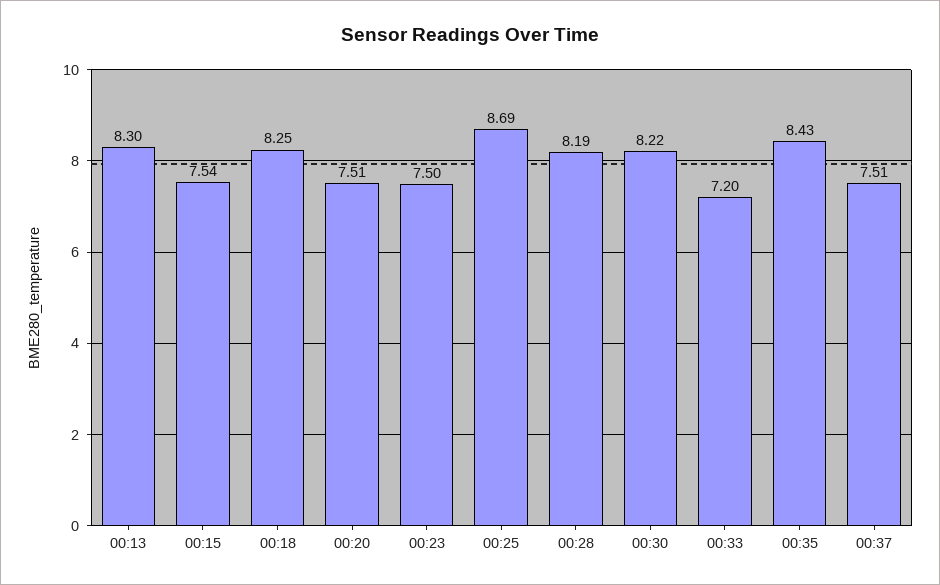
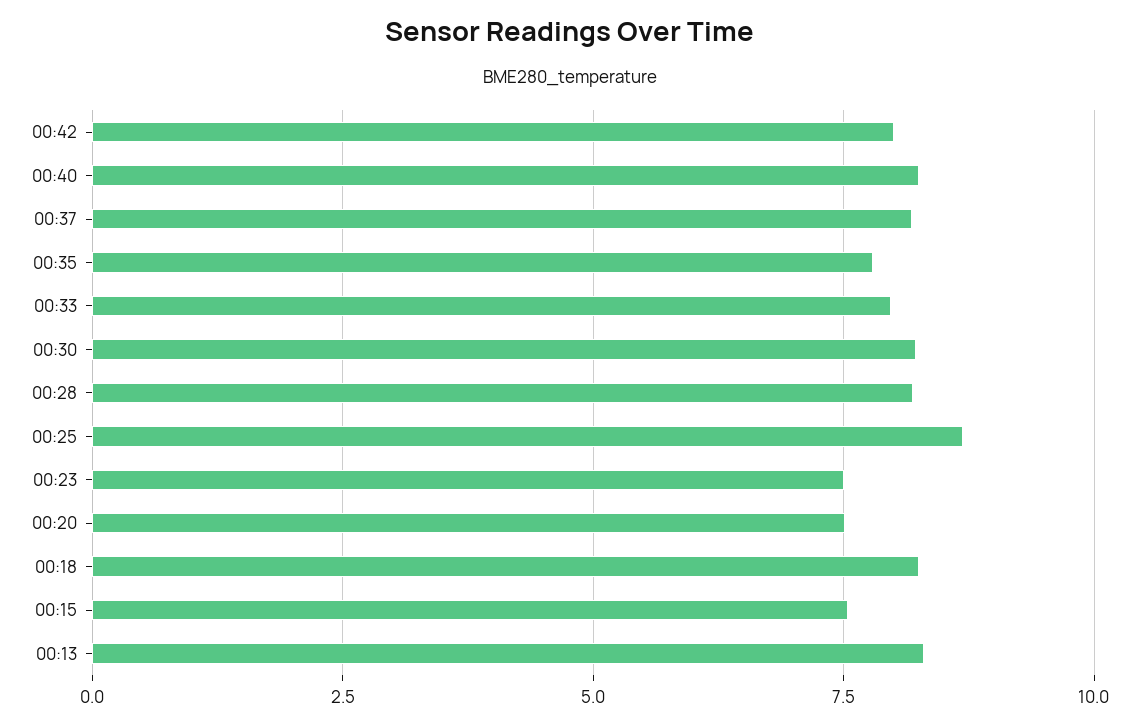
00:33: 7.2 -> 8
00:35: 8.43 -> 7.75
00:37: 7.51 -> 8.25
00:42: none -> 8
00:40: none -> 8.25

